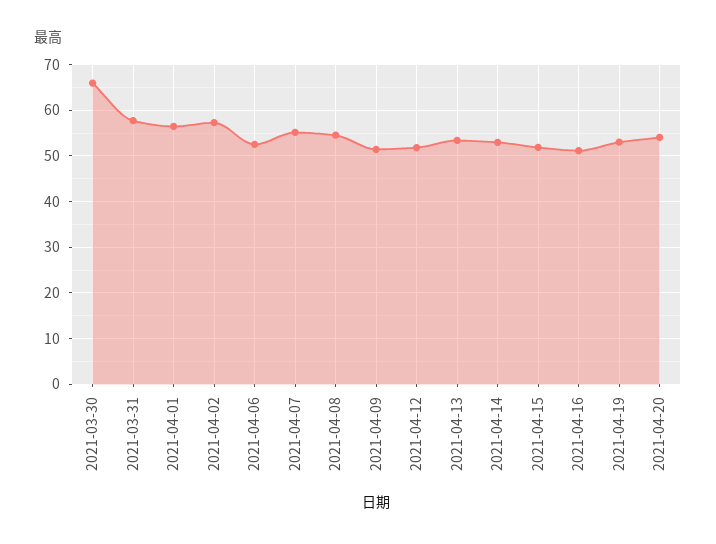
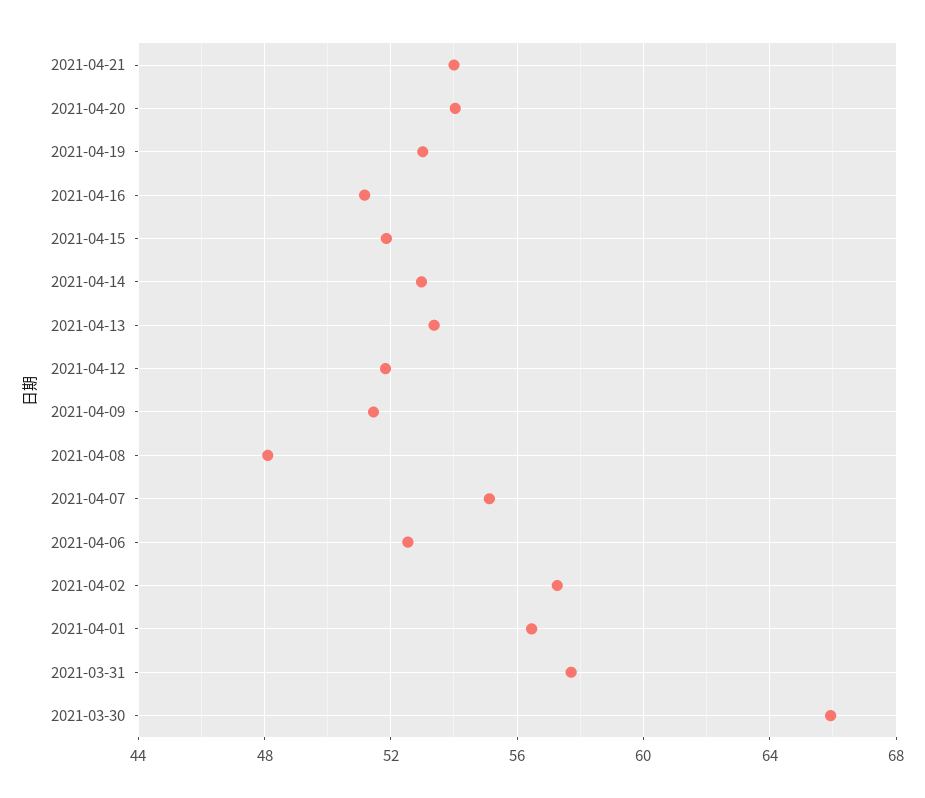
2021-04-08: 54 -> 48
2021-04-21: none -> 54

